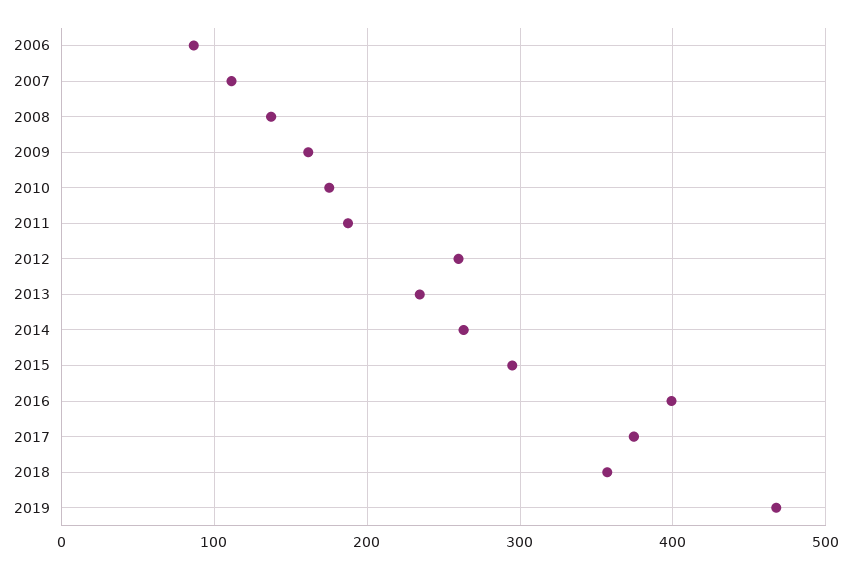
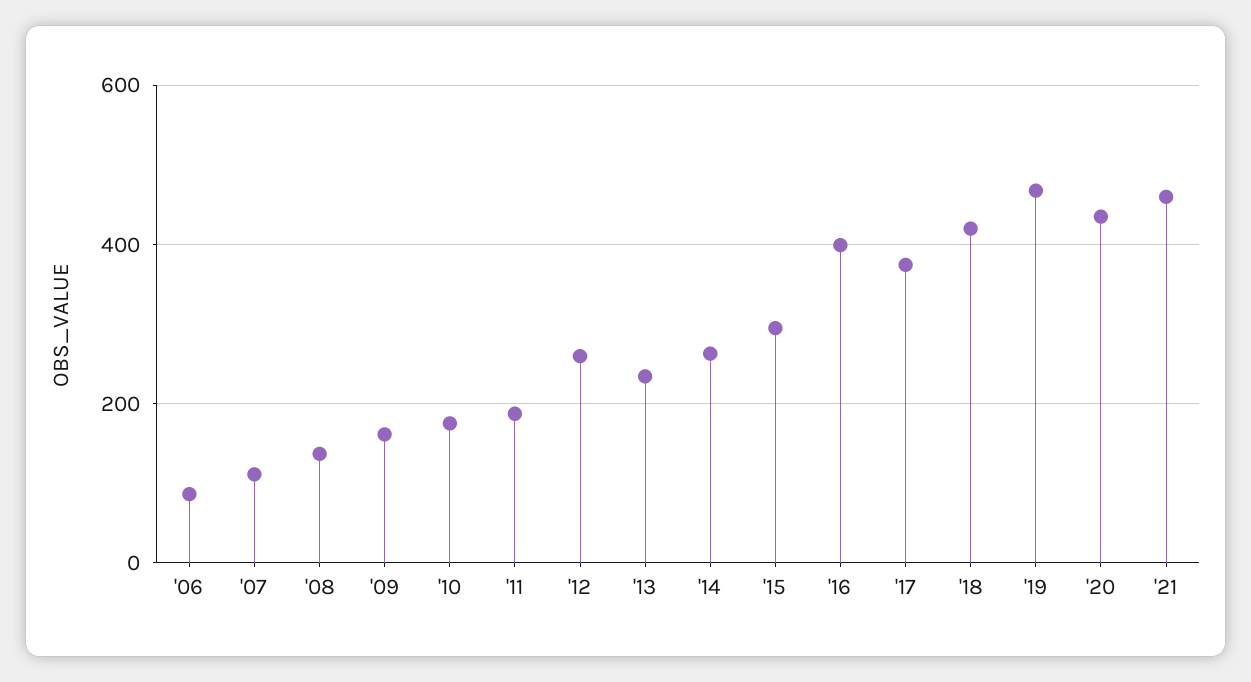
2018: 360 -> 420
'20: none -> 440
'21: none -> 460

